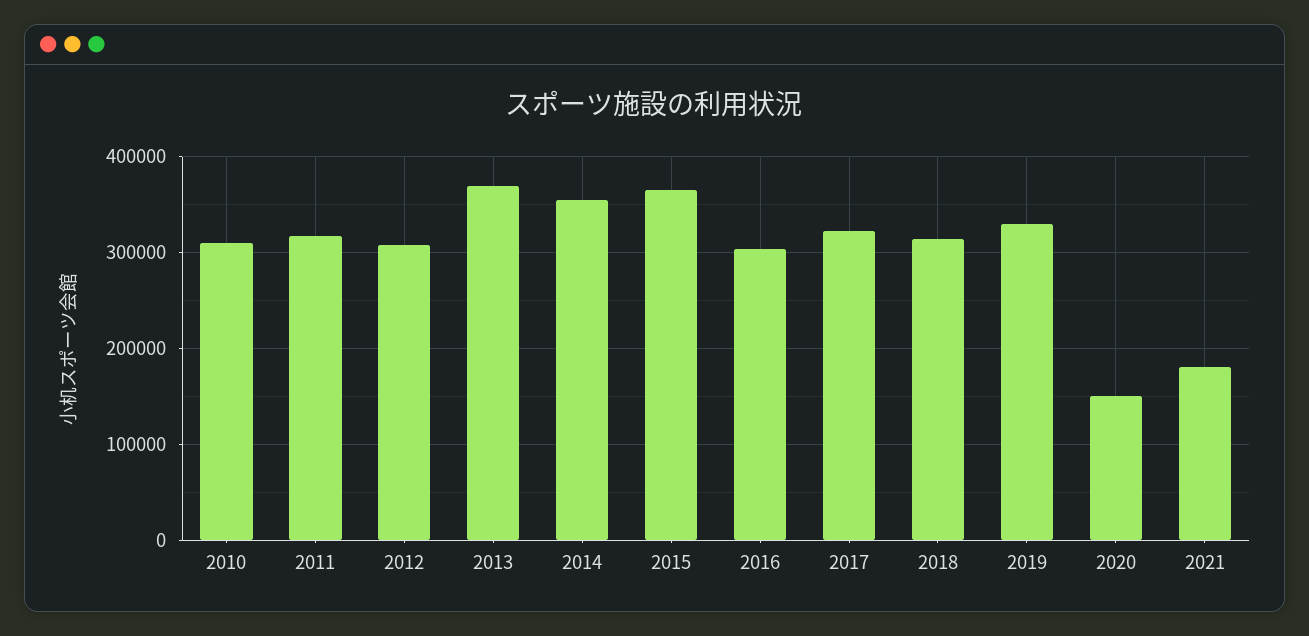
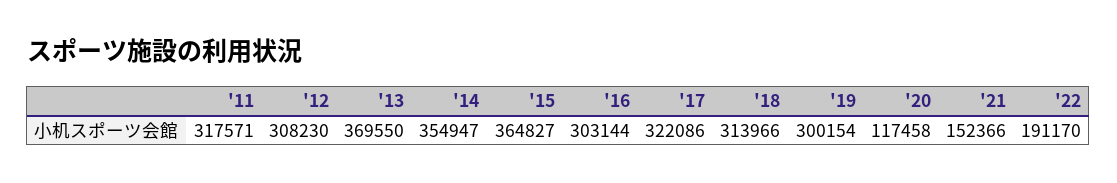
2010: 310000 -> none
2019: 330000 -> 300154
2020: 150000 -> 117458
2021: 180000 -> 152366
'22: none -> 191170

